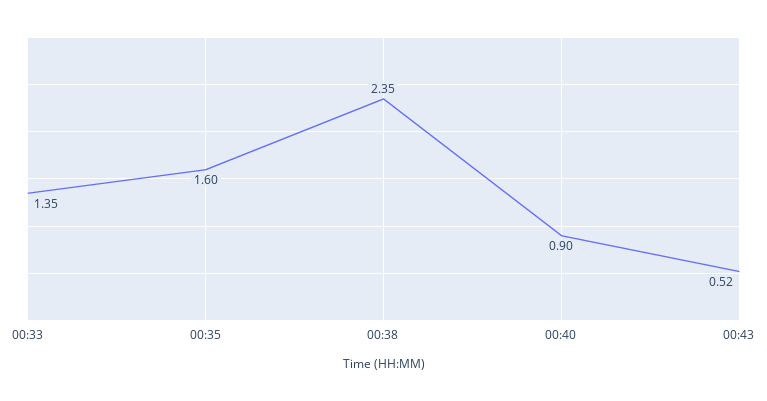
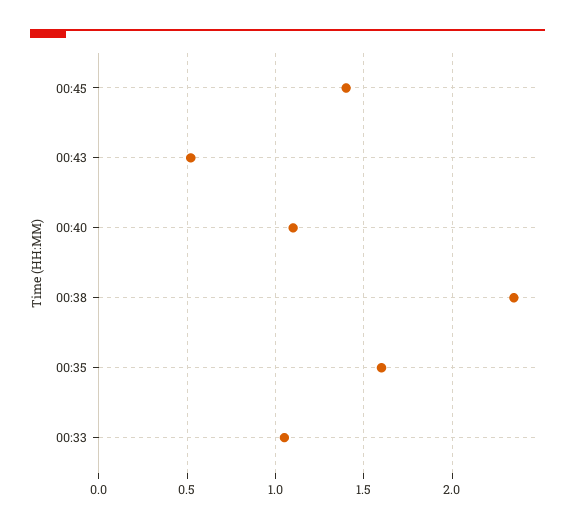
00:33: 1.35 -> 1.05
00:40: 0.9 -> 1.1
00:45: none -> 1.4

